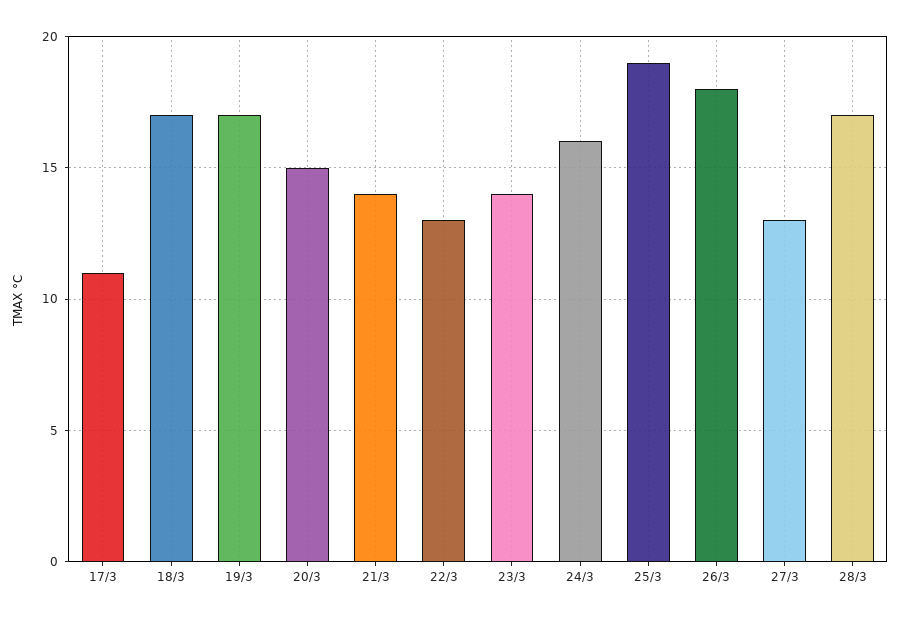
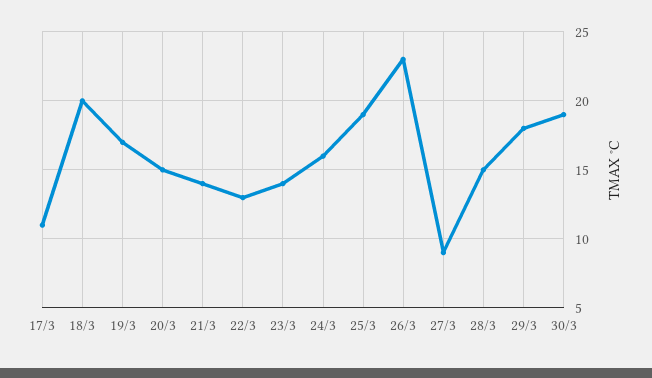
18/3: 17 -> 20
26/3: 18 -> 23
27/3: 13 -> 9
28/3: 17 -> 15
29/3: none -> 18
30/3: none -> 19

